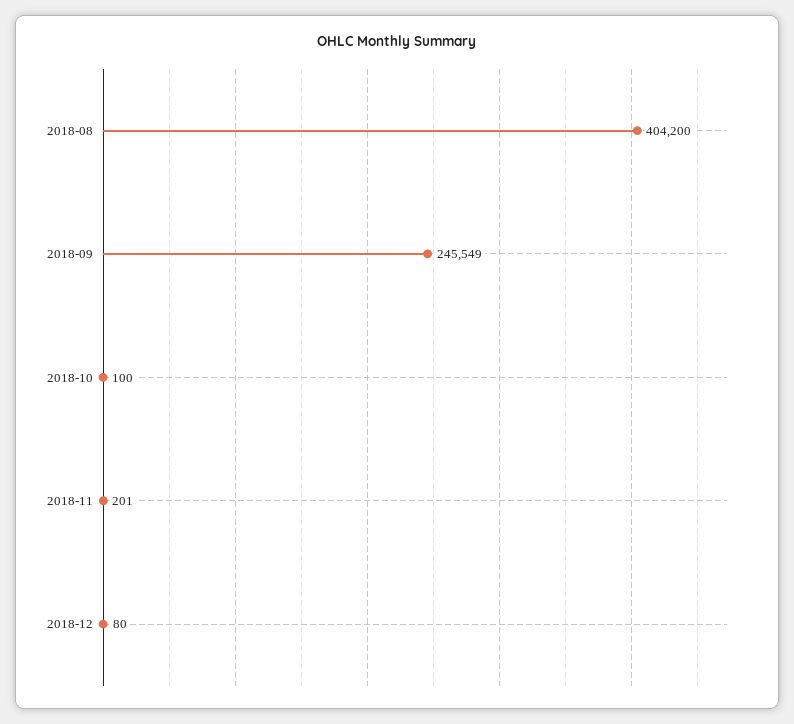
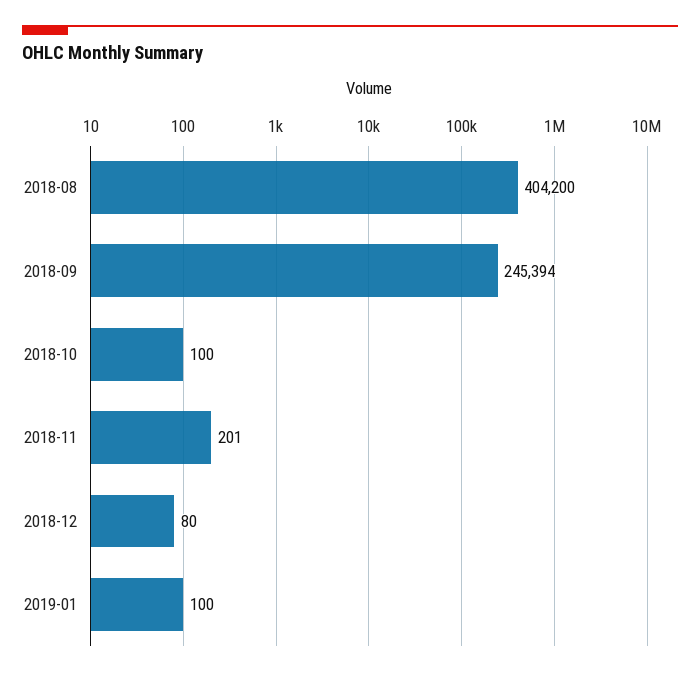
2018-09: 245549 -> 245394
2019-01: none -> 100

